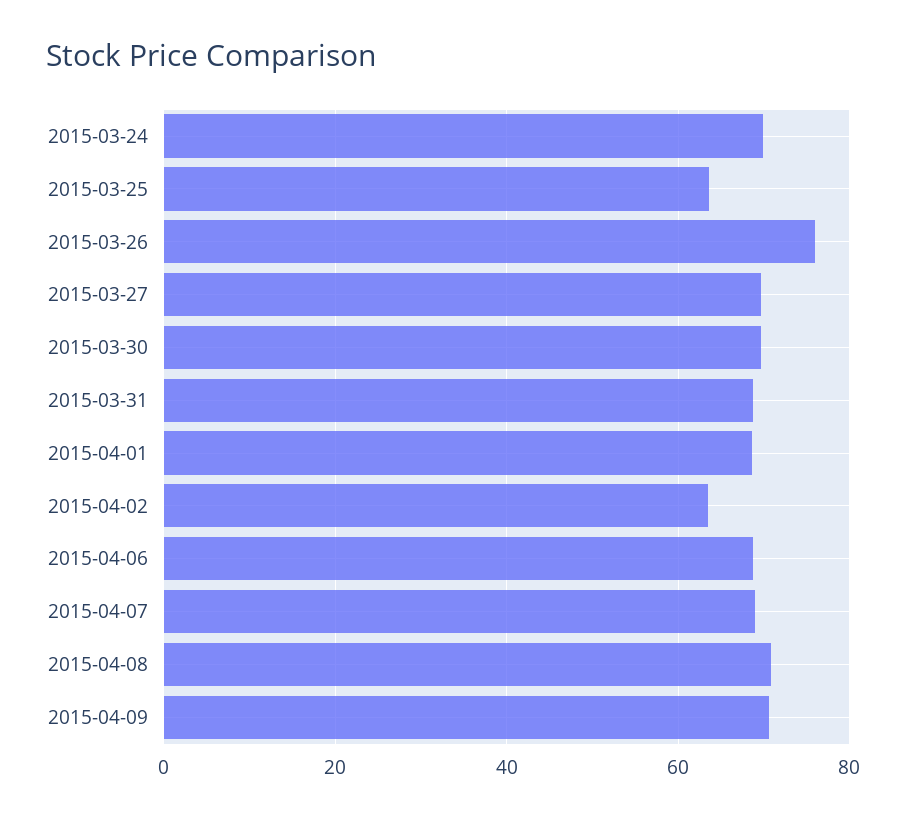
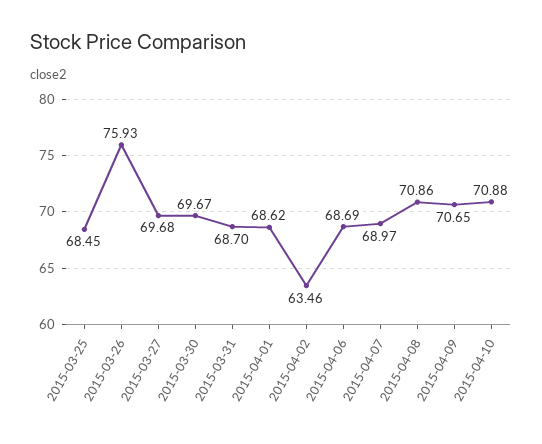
2015-03-24: 70 -> none
2015-03-25: 64 -> 68.45
2015-04-10: none -> 70.88

